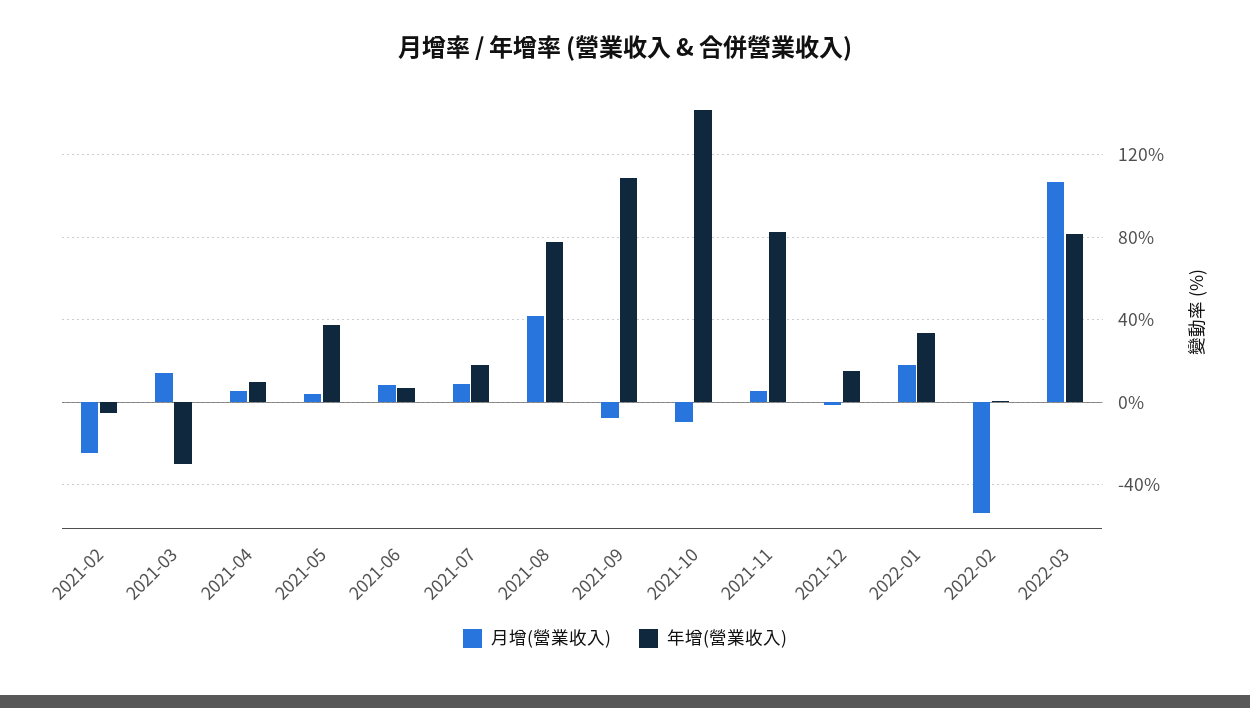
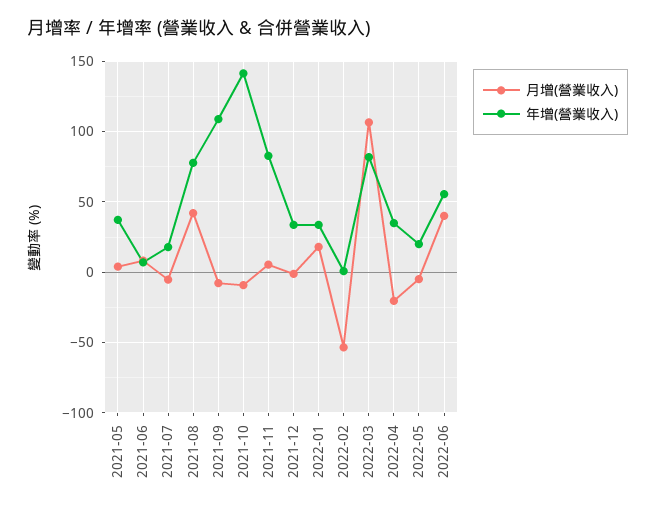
月增(營業收入), 2021-02: -25 -> none
年增(營業收入), 2021-02: -5 -> none
月增(營業收入), 2021-03: 15 -> none
年增(營業收入), 2021-03: -30 -> none
月增(營業收入), 2021-04: 5 -> none
年增(營業收入), 2021-04: 10 -> none
月增(營業收入), 2021-07: 10 -> -5
年增(營業收入), 2021-12: 15 -> 35
月增(營業收入), 2022-04: none -> -20
年增(營業收入), 2022-04: none -> 35
月增(營業收入), 2022-05: none -> -5
年增(營業收入), 2022-05: none -> 20
月增(營業收入), 2022-06: none -> 40
年增(營業收入), 2022-06: none -> 55

